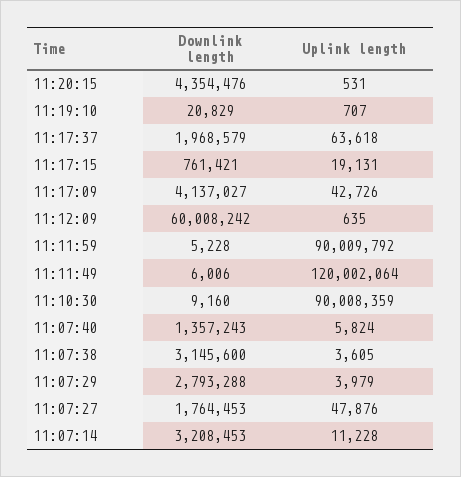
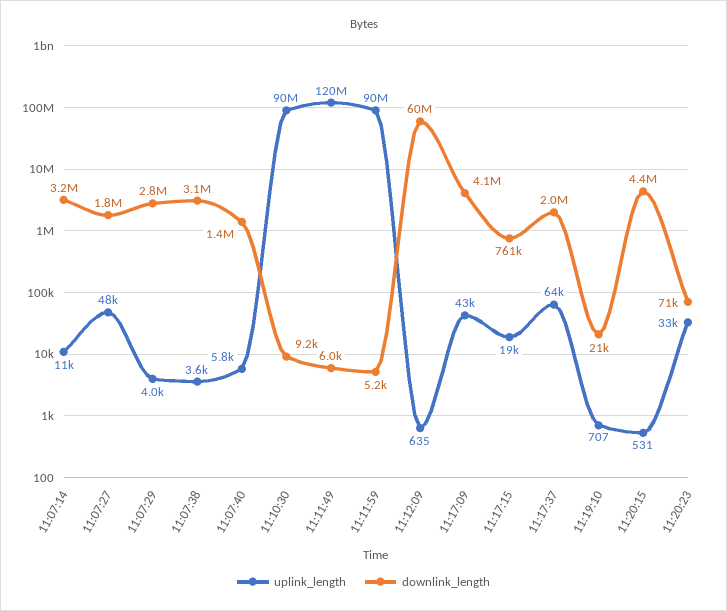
Uplink length, 11:20:23: none -> 33000
Downlink length, 11:20:23: none -> 71000

